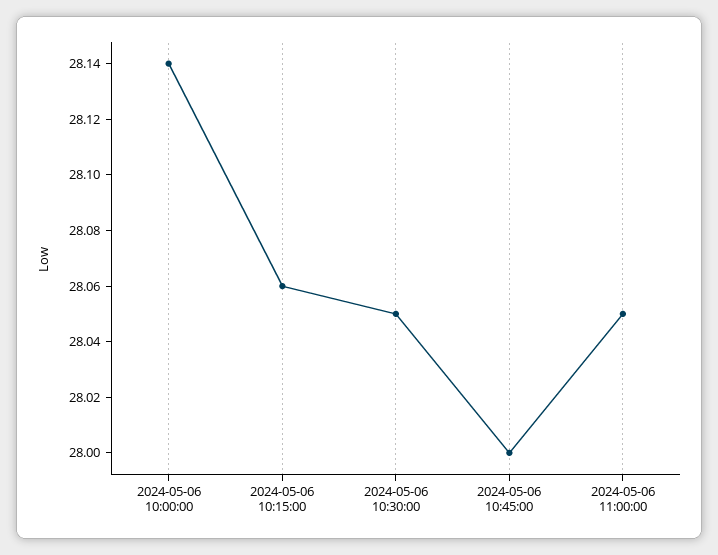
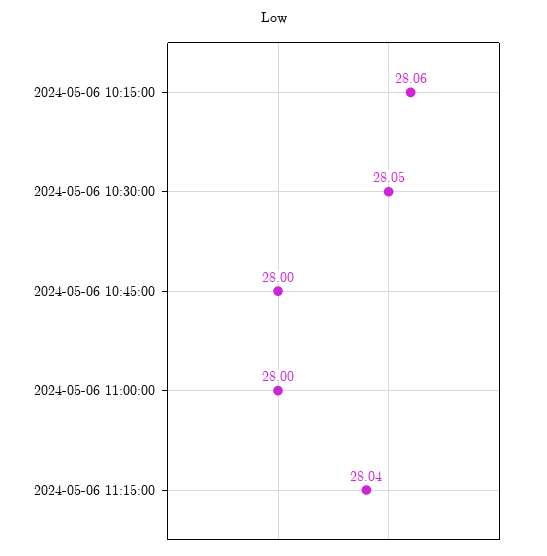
2024-05-06 10:00:00: 28.14 -> none
2024-05-06 11:00:00: 28.05 -> 28
2024-05-06 11:15:00: none -> 28.04

